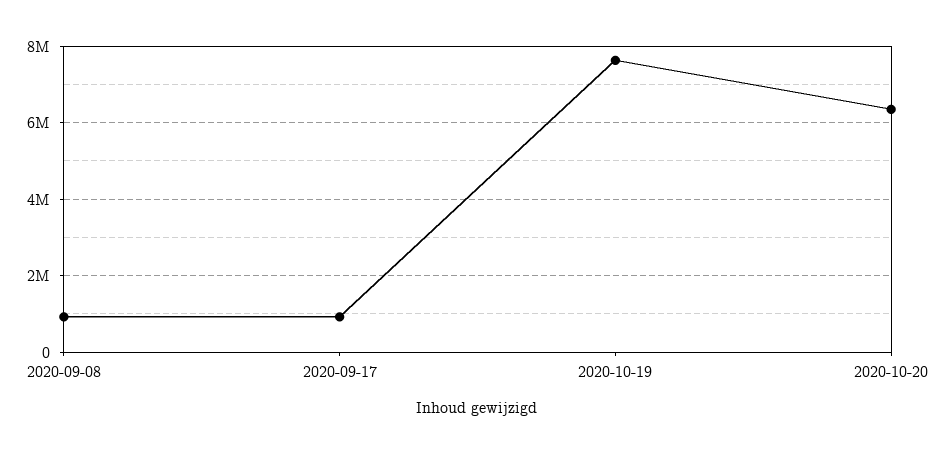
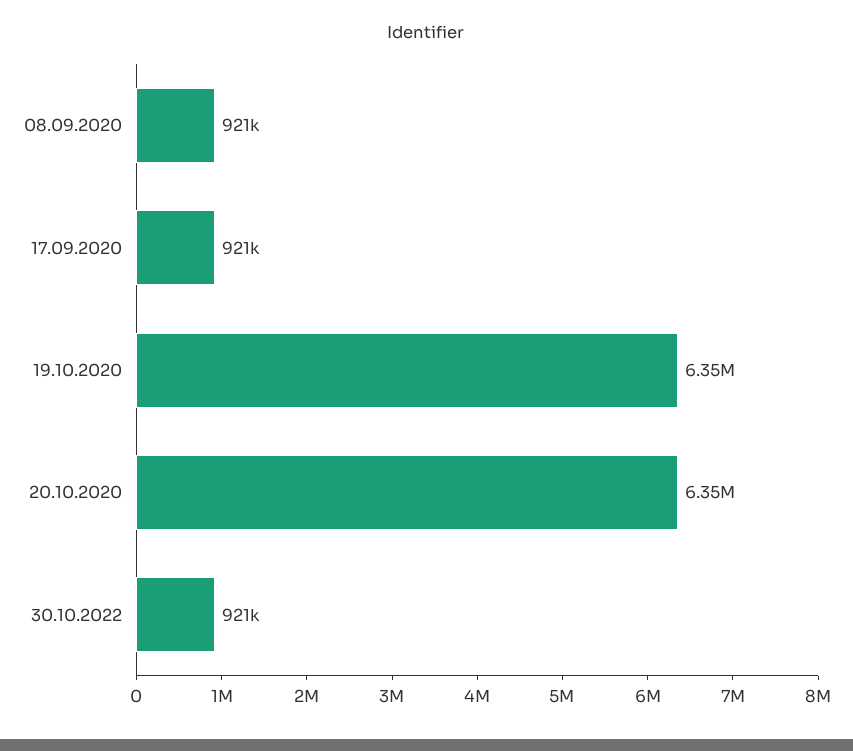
2020-10-19: 7600000 -> 6350000
30.10.2022: none -> 921000

